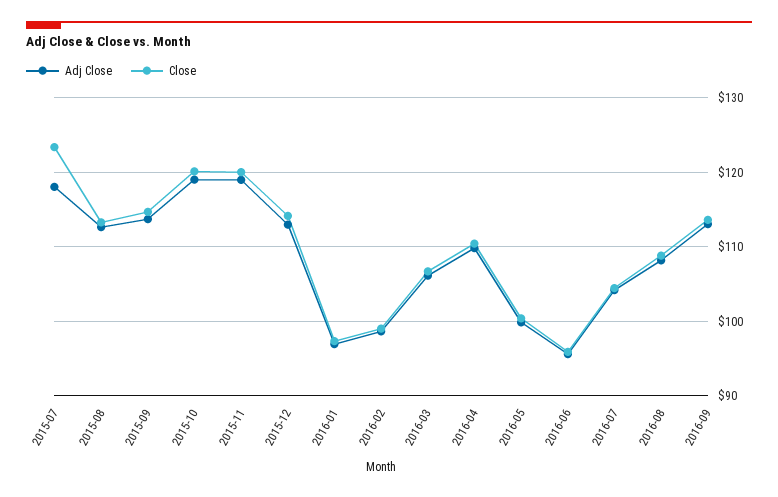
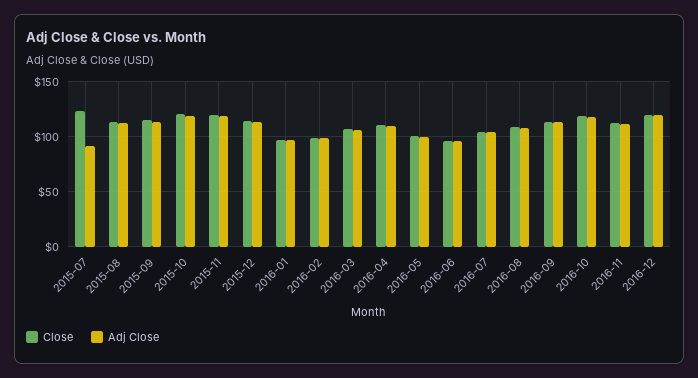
Adj Close, 2015-07: 118 -> 90
Close, 2016-10: none -> 120
Adj Close, 2016-10: none -> 120
Close, 2016-11: none -> 110
Adj Close, 2016-11: none -> 110
Close, 2016-12: none -> 120
Adj Close, 2016-12: none -> 120

